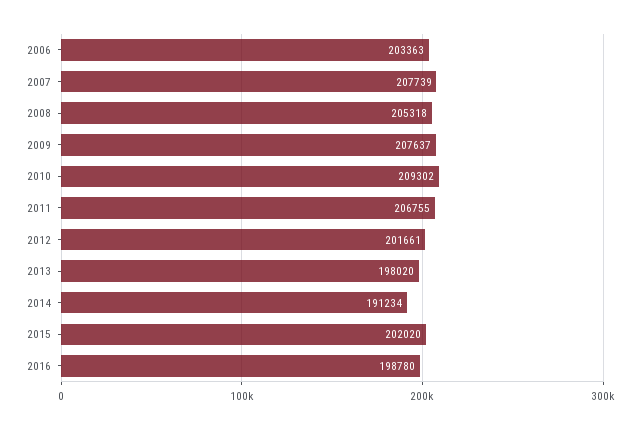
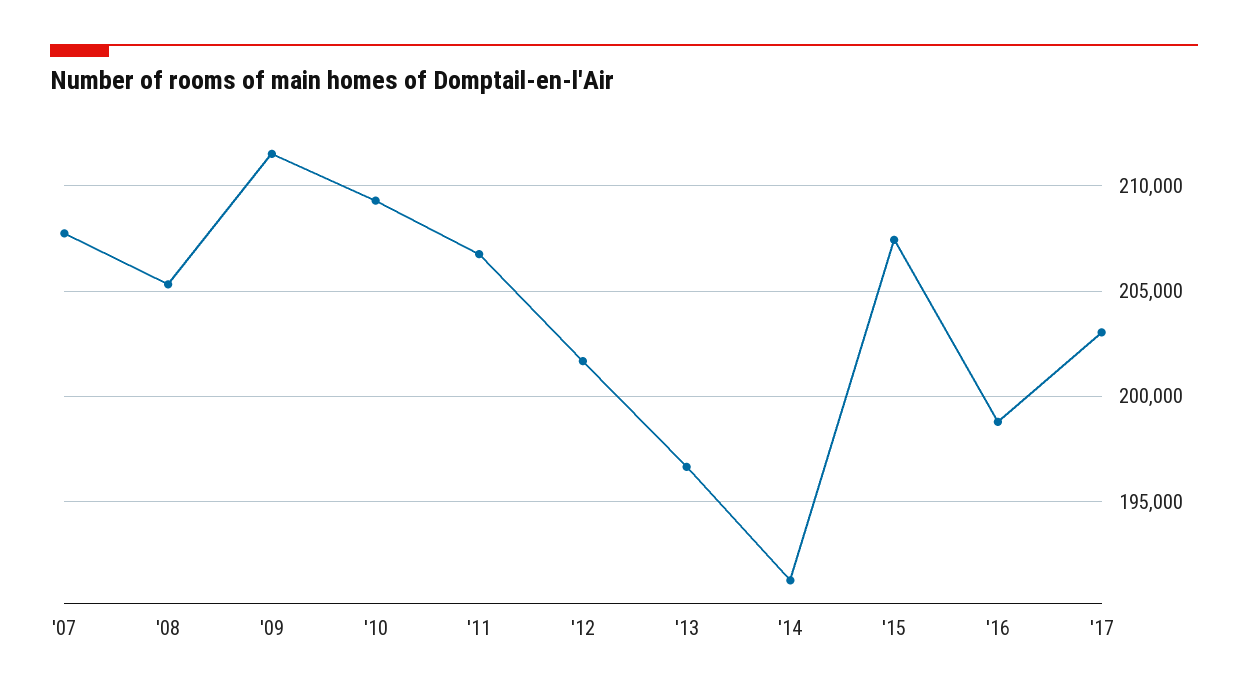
2006: 203363 -> none
2009: 207637 -> 211500
2013: 198020 -> 196500
2015: 202020 -> 207500
'17: none -> 203000

